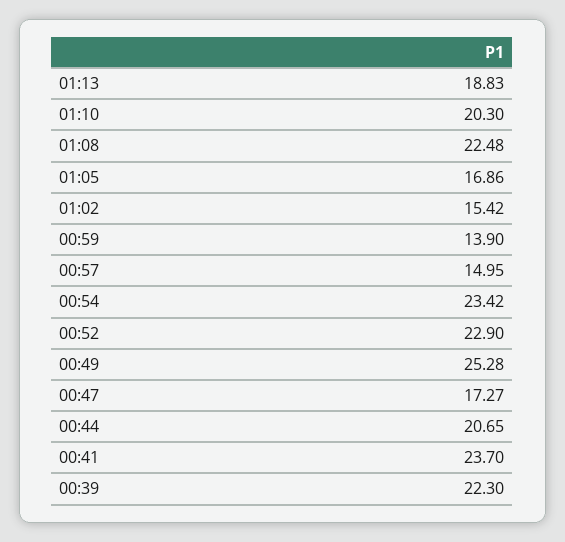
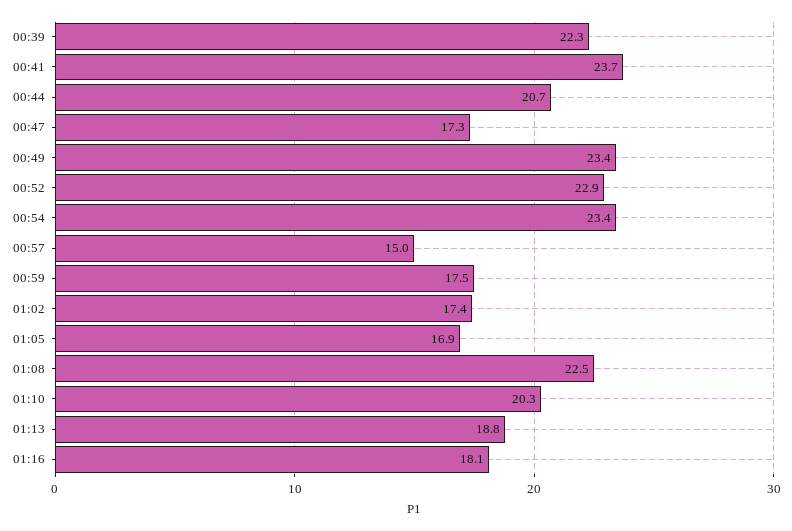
01:02: 15.42 -> 17.4
00:59: 13.9 -> 17.5
00:49: 25.28 -> 23.4
01:16: none -> 18.1

